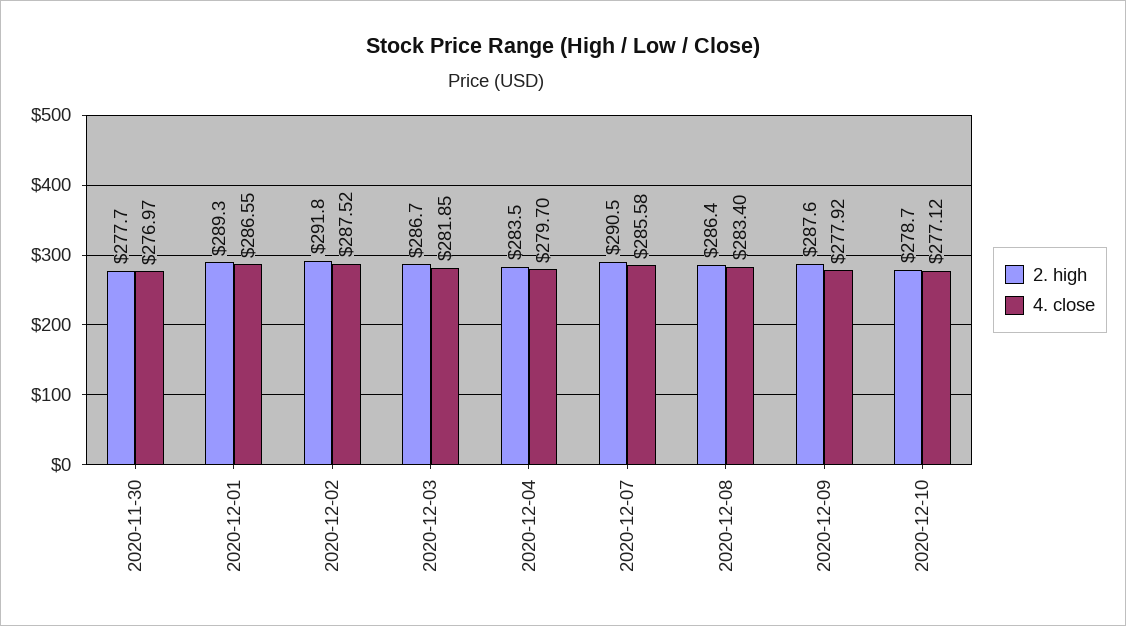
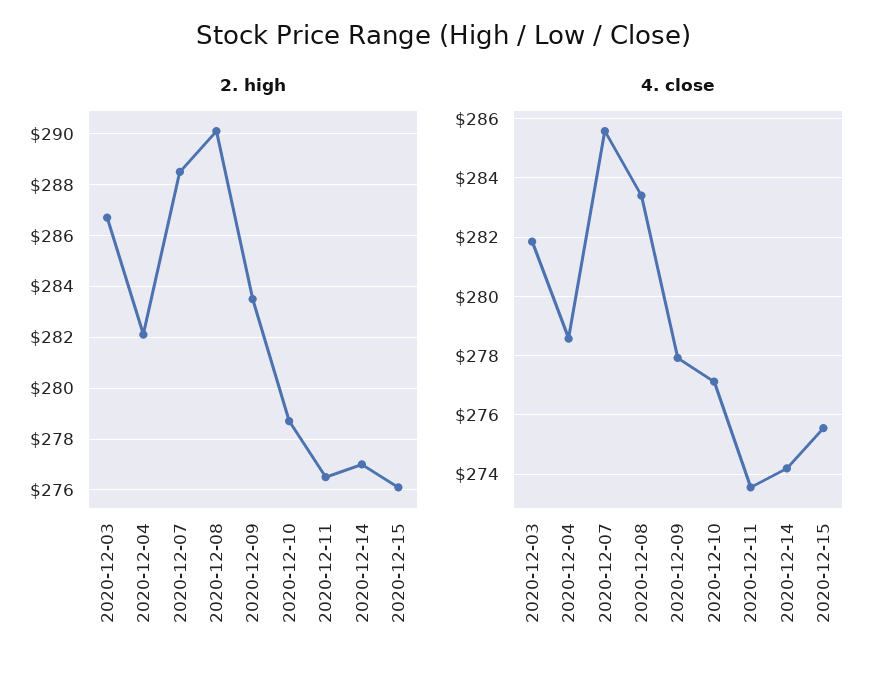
2. high, 2020-11-30: 277.7 -> none
4. close, 2020-11-30: 276.97 -> none
2. high, 2020-12-01: 289.3 -> none
4. close, 2020-12-01: 286.55 -> none
2. high, 2020-12-02: 291.8 -> none
4. close, 2020-12-02: 287.52 -> none
2. high, 2020-12-04: 283.5 -> 282
4. close, 2020-12-04: 279.7 -> 278.5
2. high, 2020-12-07: 290.5 -> 288.5
2. high, 2020-12-08: 286.4 -> 290
2. high, 2020-12-09: 287.6 -> 283.5
2. high, 2020-12-11: none -> 276.5
2. high, 2020-12-14: none -> 277
2. high, 2020-12-15: none -> 276
4. close, 2020-12-11: none -> 273.5
4. close, 2020-12-14: none -> 274.25
4. close, 2020-12-15: none -> 275.5

